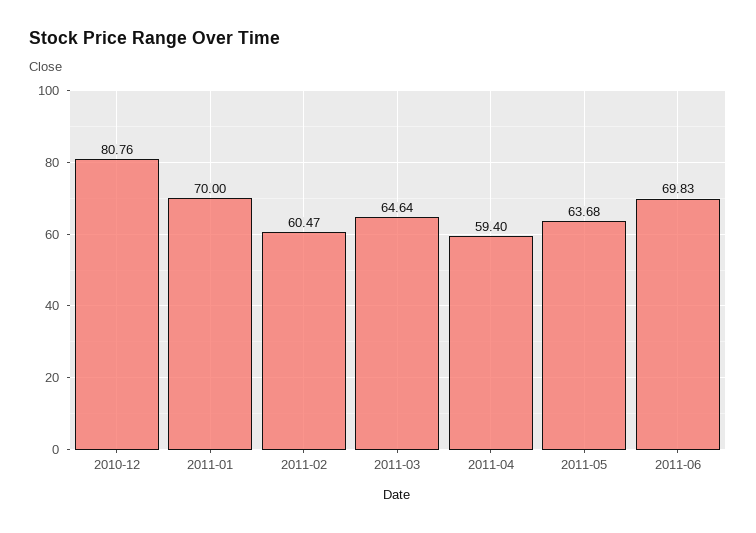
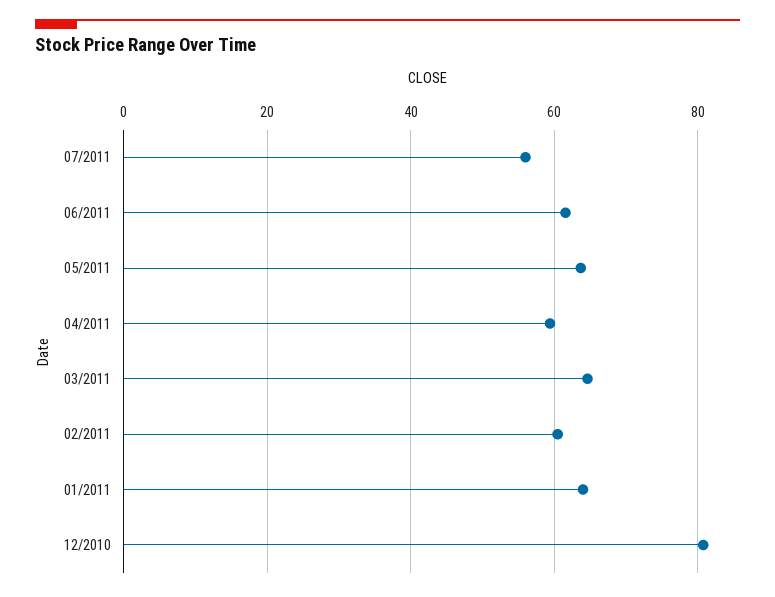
2011-01: 70 -> 64
2011-06: 69.83 -> 62
07/2011: none -> 56

